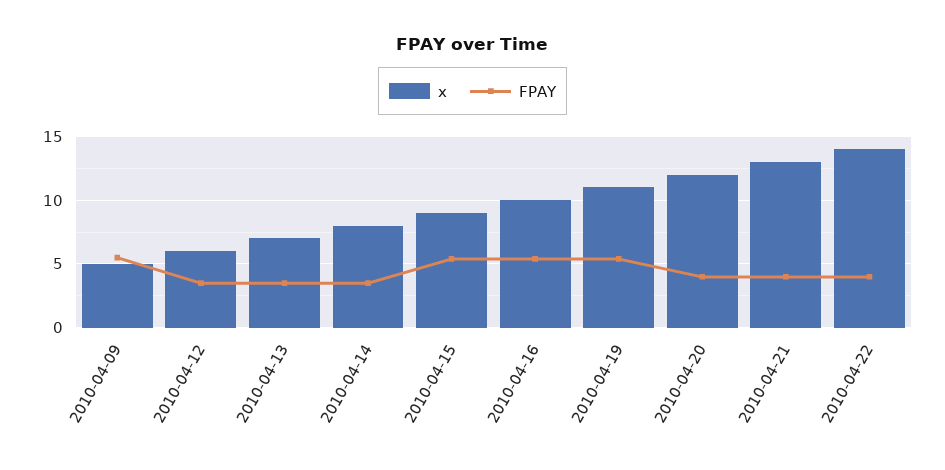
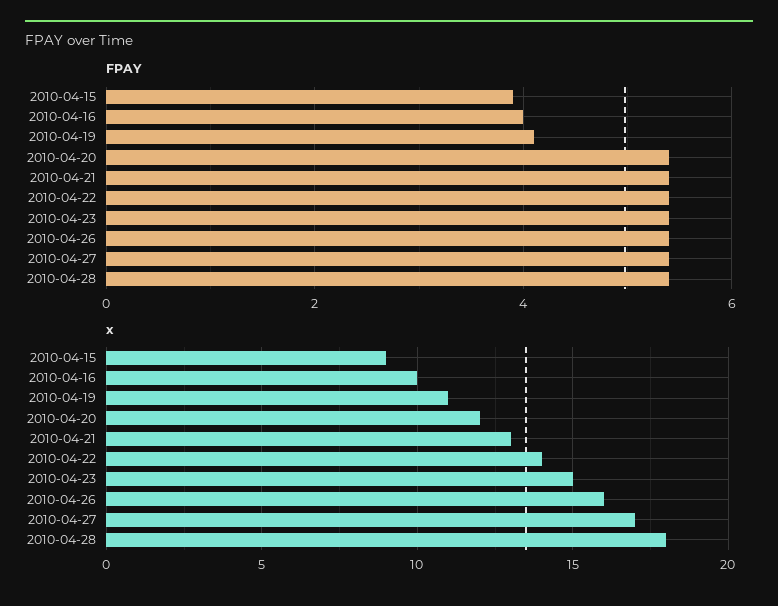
x, 2010-04-09: 5 -> none
FPAY, 2010-04-09: 5.5 -> none
x, 2010-04-12: 6 -> none
FPAY, 2010-04-12: 3.5 -> none
x, 2010-04-13: 7 -> none
FPAY, 2010-04-13: 3.5 -> none
x, 2010-04-14: 8 -> none
FPAY, 2010-04-14: 3.5 -> none
FPAY, 2010-04-15: 5.5 -> 4
FPAY, 2010-04-16: 5.5 -> 4
FPAY, 2010-04-19: 5.5 -> 4
FPAY, 2010-04-20: 4 -> 5.5
FPAY, 2010-04-21: 4 -> 5.5
FPAY, 2010-04-22: 4 -> 5.5
FPAY, 2010-04-23: none -> 5.5
FPAY, 2010-04-26: none -> 5.5
FPAY, 2010-04-27: none -> 5.5
FPAY, 2010-04-28: none -> 5.5
x, 2010-04-23: none -> 15
x, 2010-04-26: none -> 16
x, 2010-04-27: none -> 17
x, 2010-04-28: none -> 18

